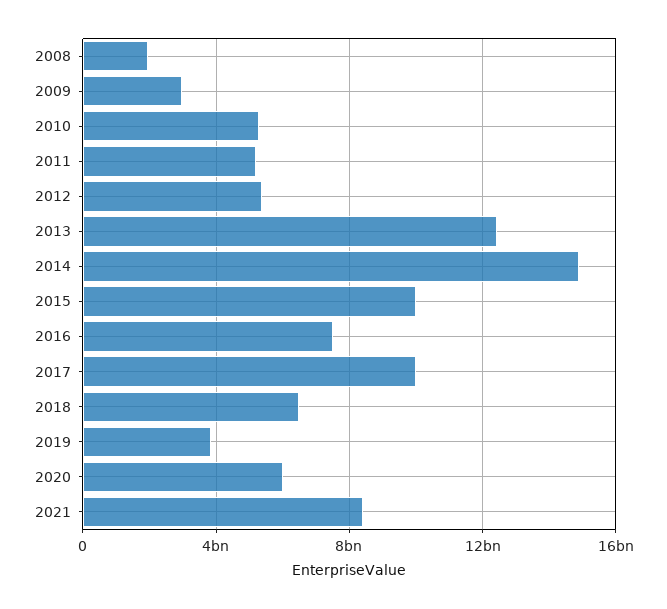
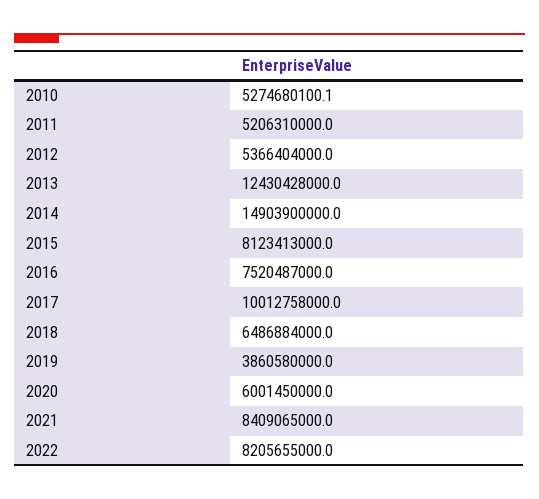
2008: 2000000000 -> none
2009: 3000000000 -> none
2015: 10000000000 -> 8123413000
2022: none -> 8205655000

